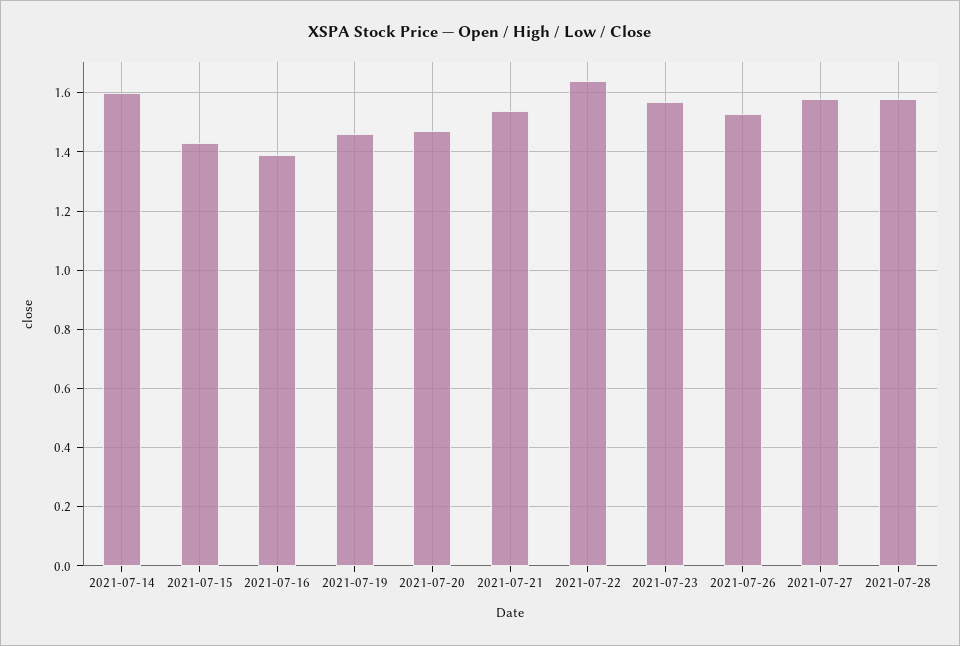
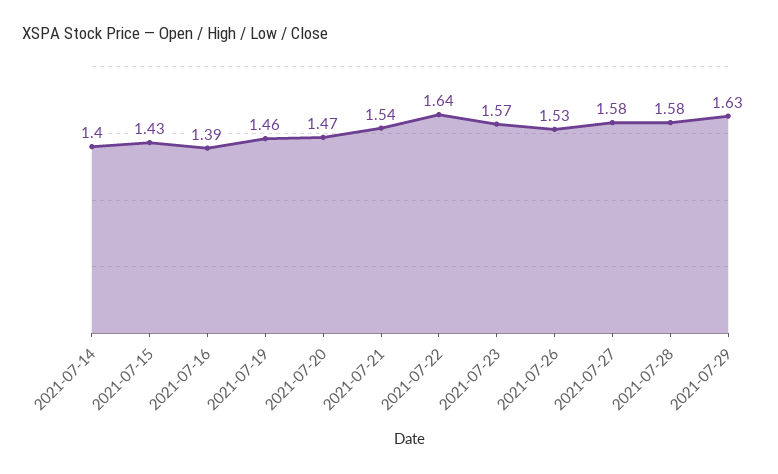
2021-07-14: 1.6 -> 1.4
2021-07-29: none -> 1.63

